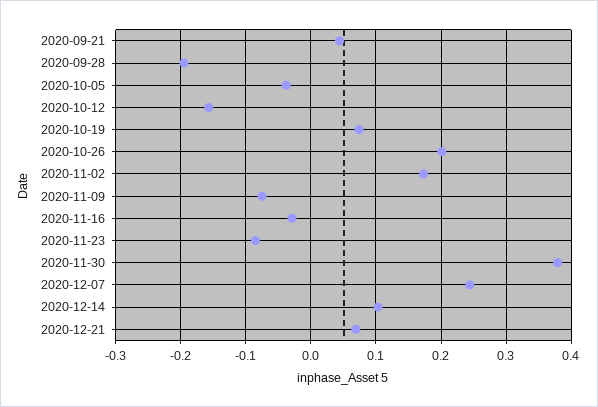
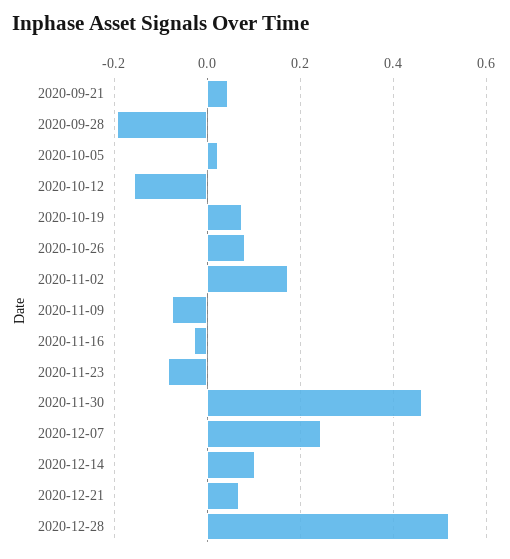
2020-10-05: -0.04 -> 0.02
2020-10-26: 0.2 -> 0.08
2020-11-30: 0.38 -> 0.46
2020-12-28: none -> 0.52

